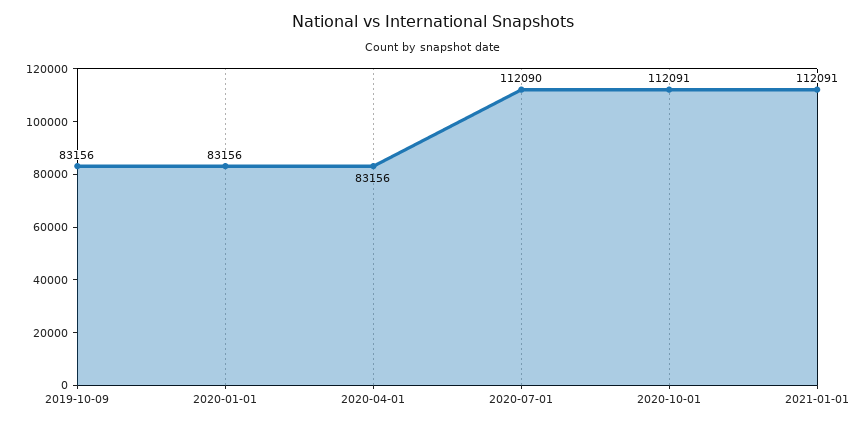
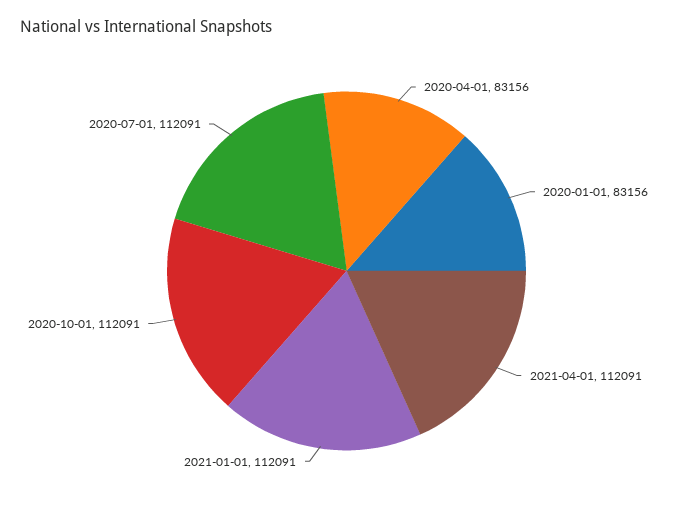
2019-10-09: 83156 -> none
2020-07-01: 112090 -> 112091
2021-04-01: none -> 112091

